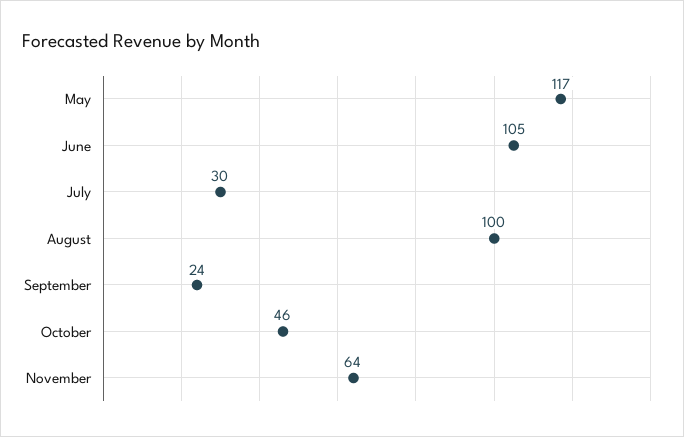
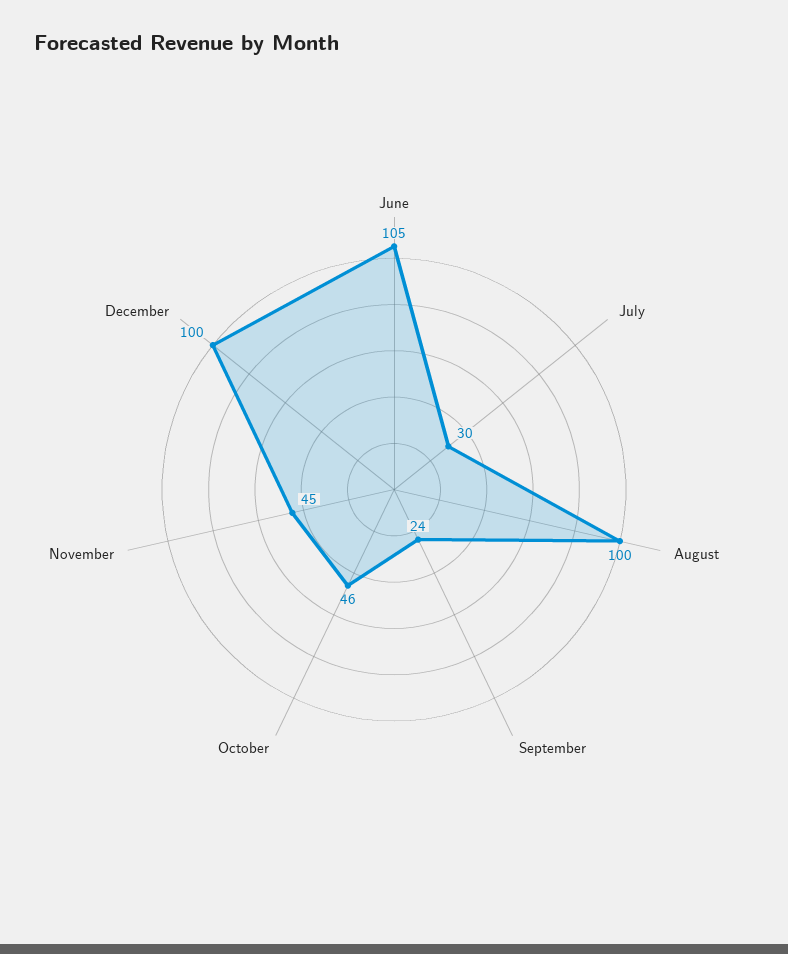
May: 117 -> none
November: 64 -> 45
December: none -> 100

